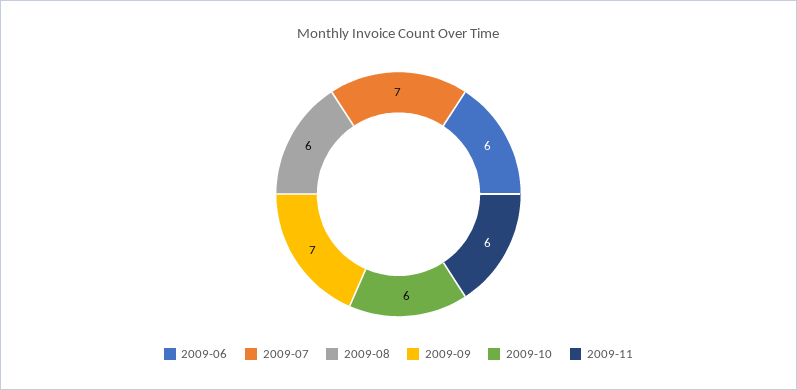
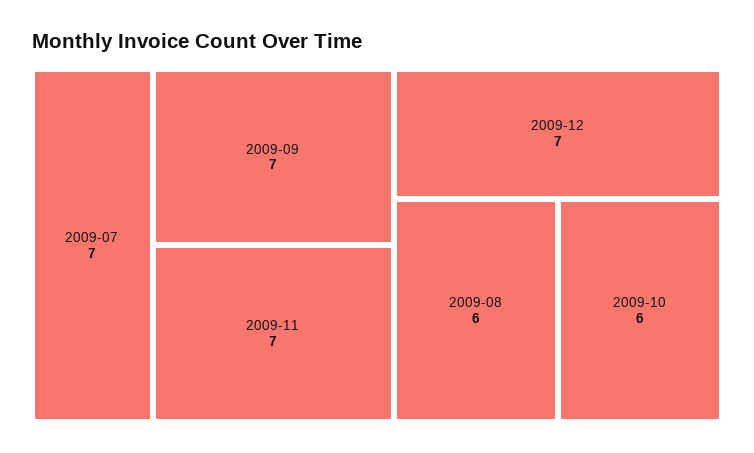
2009-06: 6 -> none
2009-11: 6 -> 7
2009-12: none -> 7

